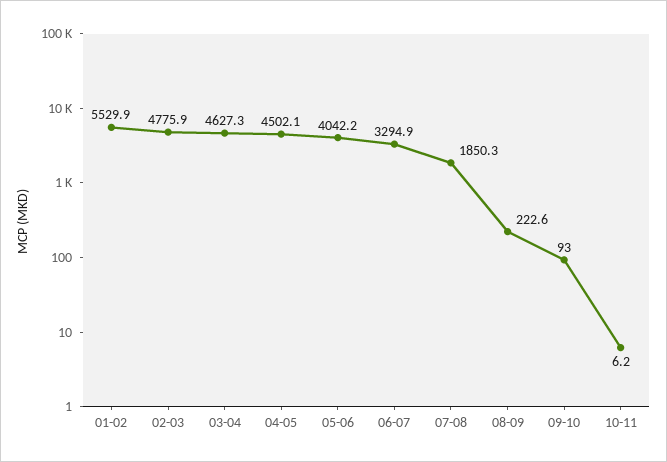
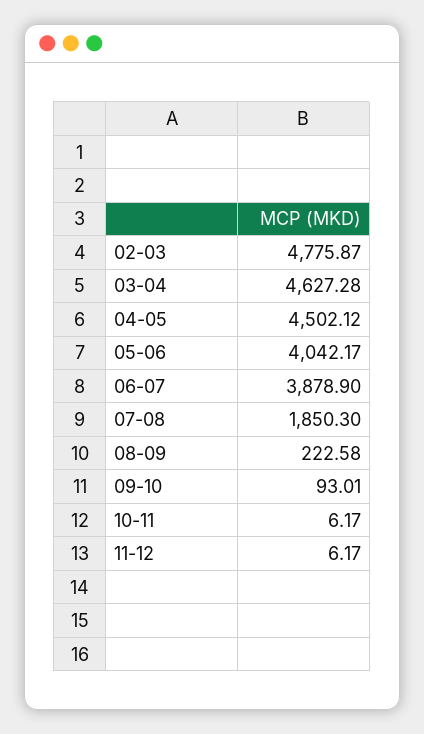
01-02: 5529.9 -> none
06-07: 3294.9 -> 3878.9
11-12: none -> 6.17

